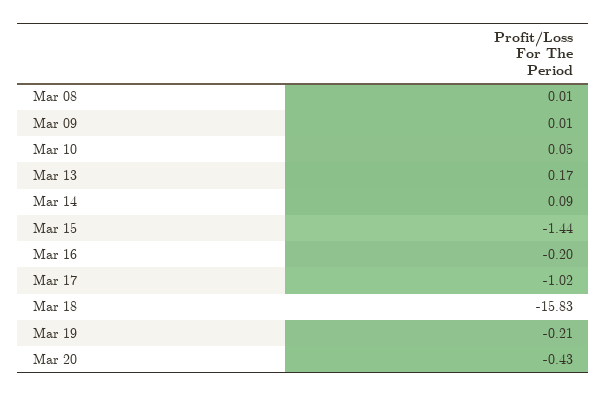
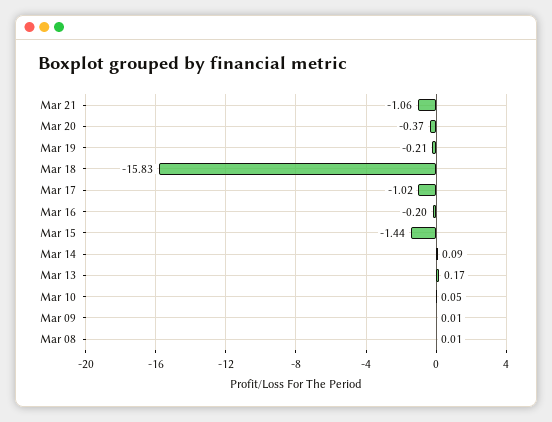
Mar 20: -0.43 -> -0.37
Mar 21: none -> -1.06

